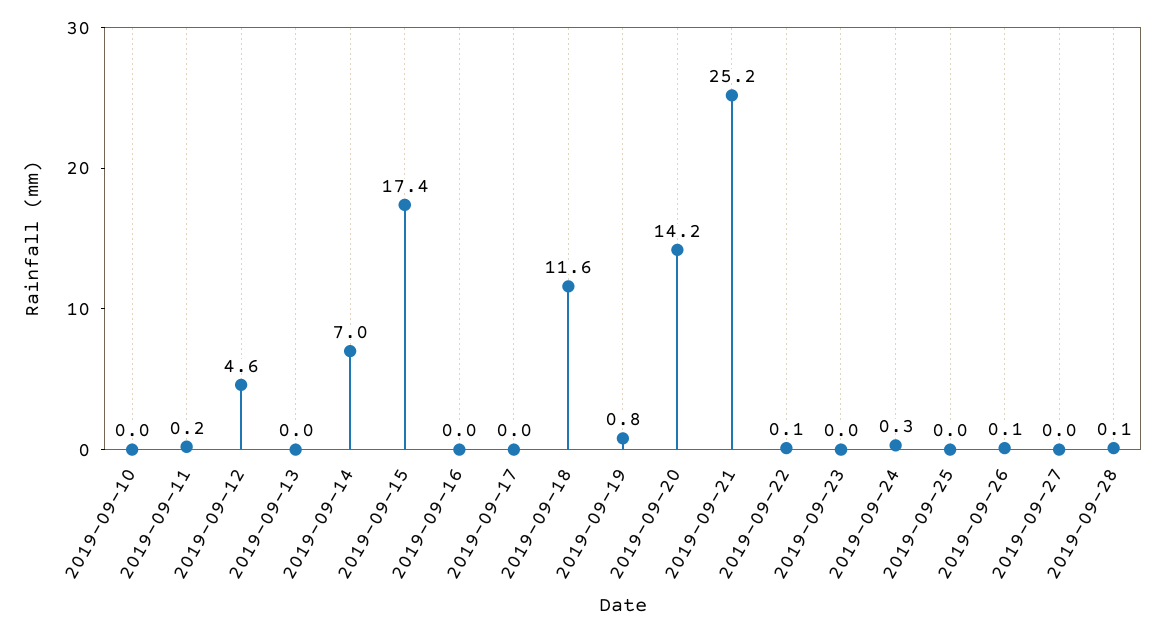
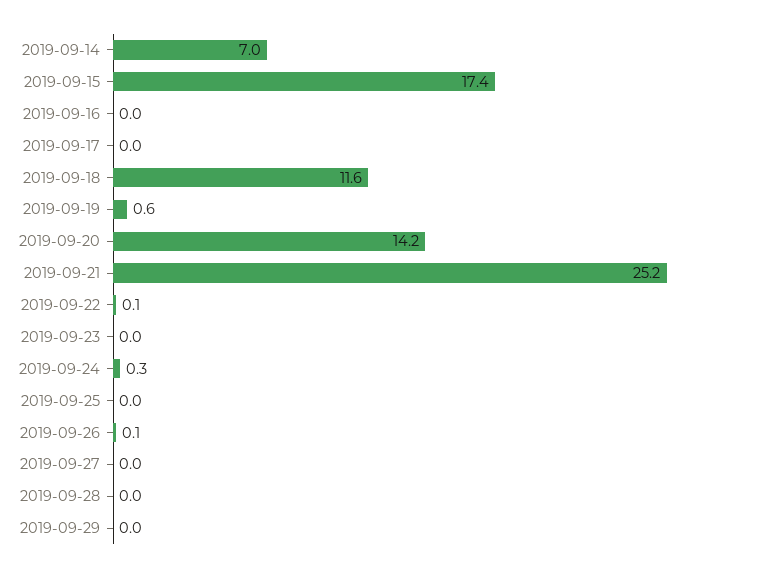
2019-09-10: 0 -> none
2019-09-11: 0.2 -> none
2019-09-12: 4.6 -> none
2019-09-13: 0 -> none
2019-09-19: 0.8 -> 0.6
2019-09-28: 0.1 -> 0
2019-09-29: none -> 0

